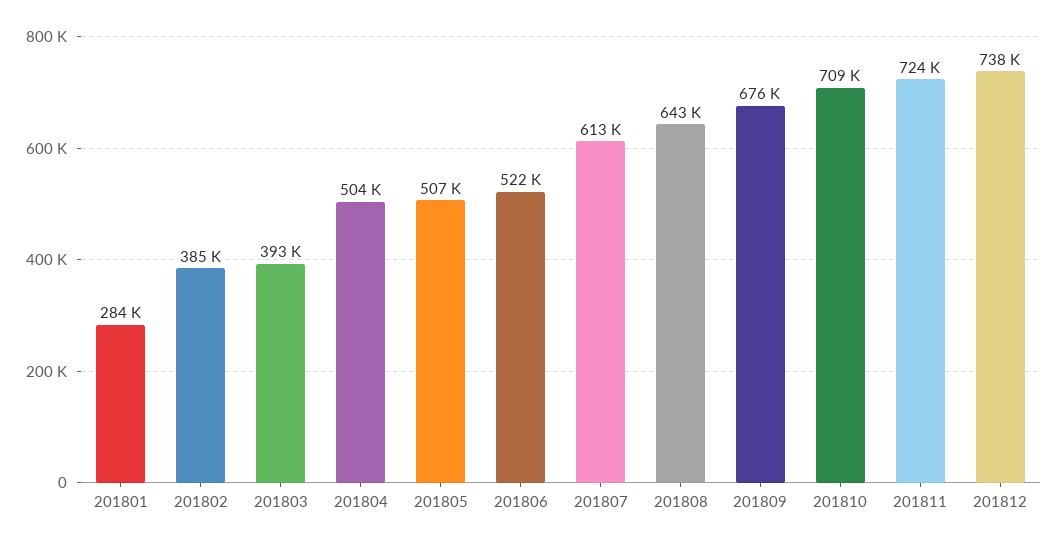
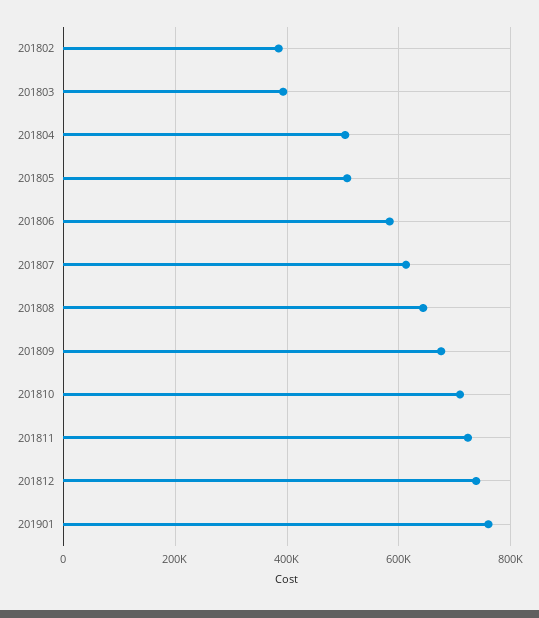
201801: 284000 -> none
201806: 522000 -> 580000
201901: none -> 760000

